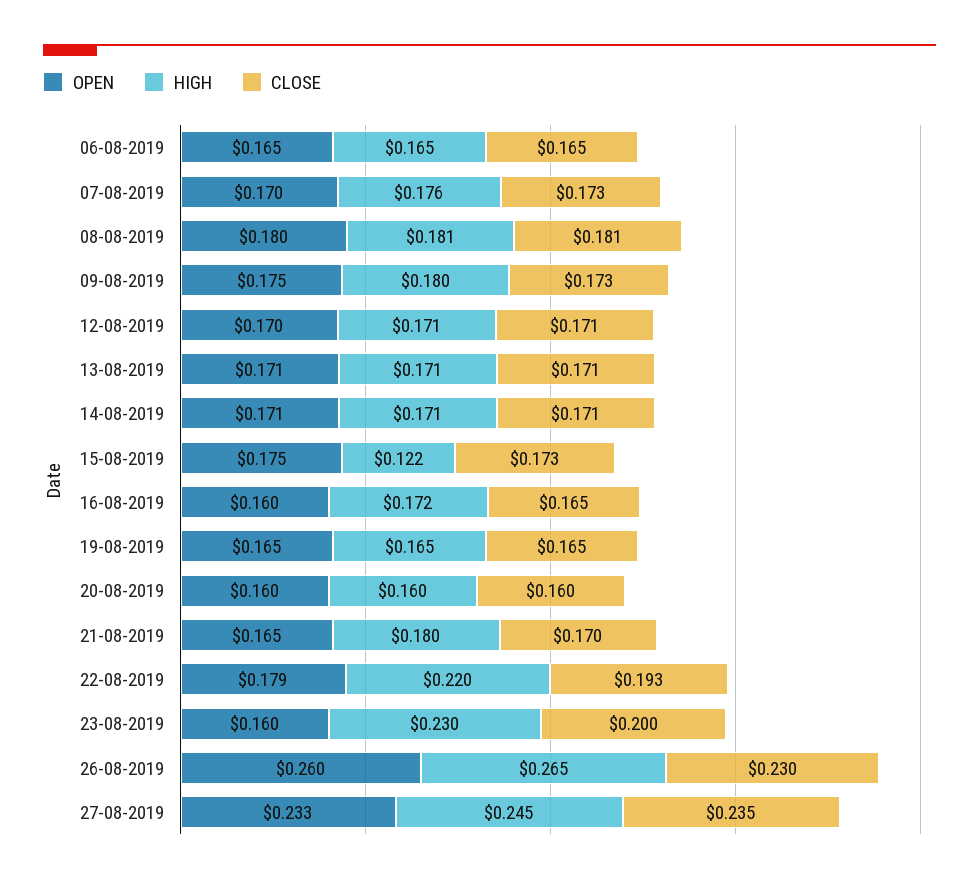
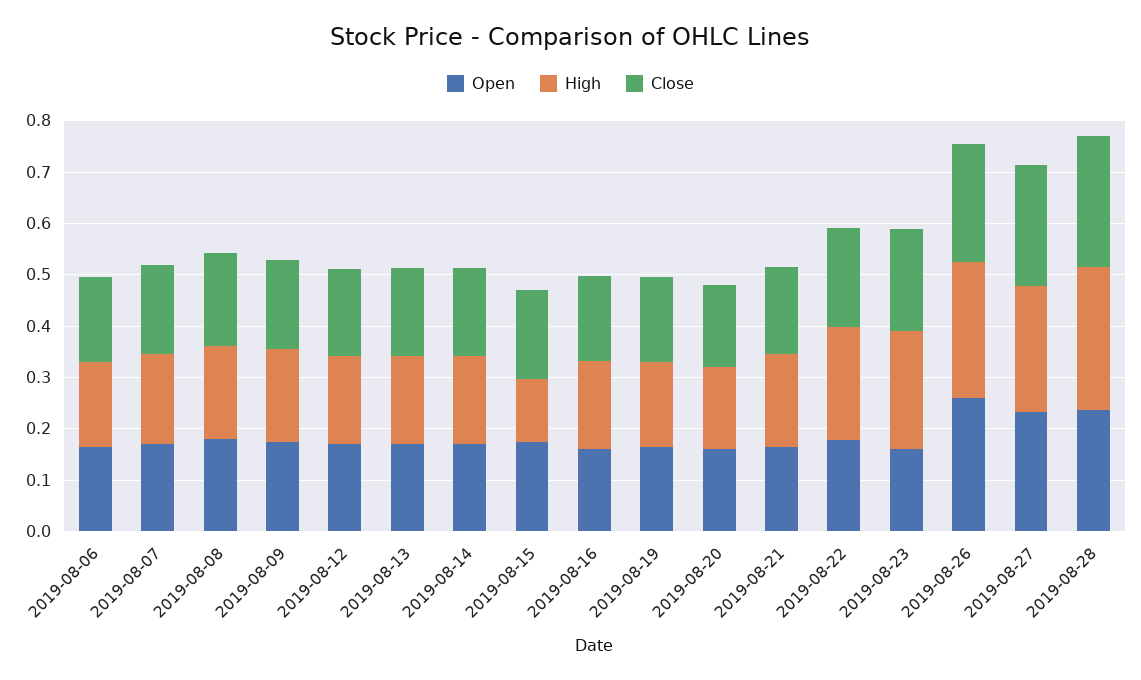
OPEN, 2019-08-28: none -> 0.24
HIGH, 2019-08-28: none -> 0.28
CLOSE, 2019-08-28: none -> 0.26

